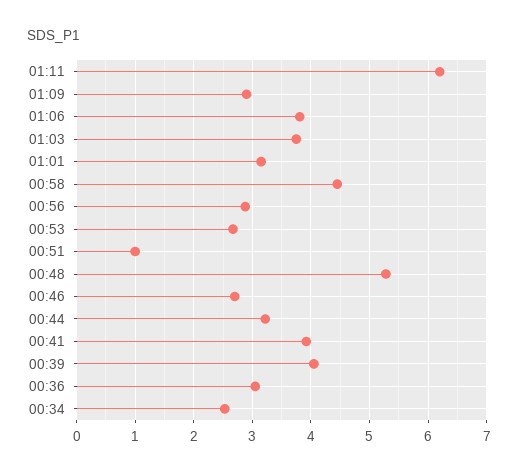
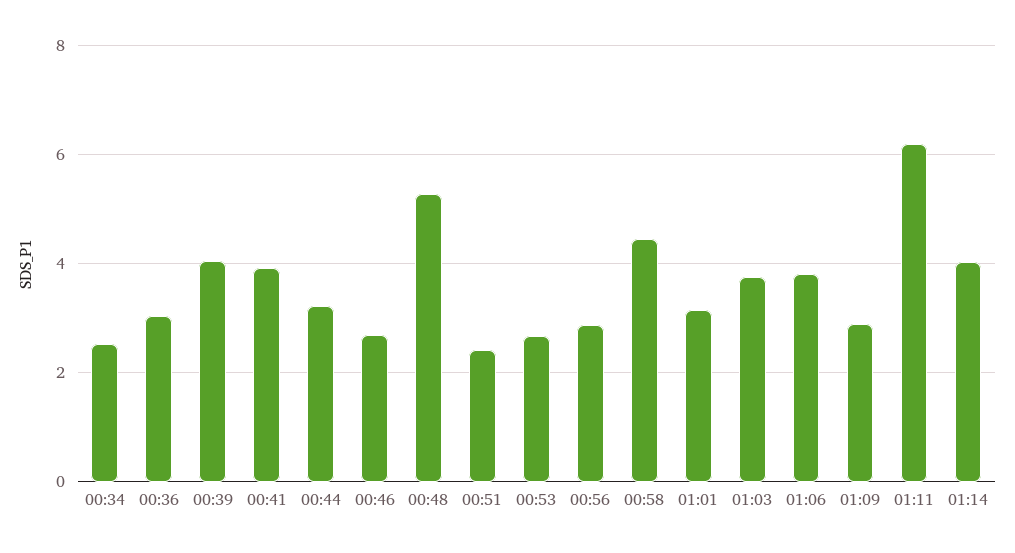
00:51: 1 -> 2.4
01:14: none -> 4

